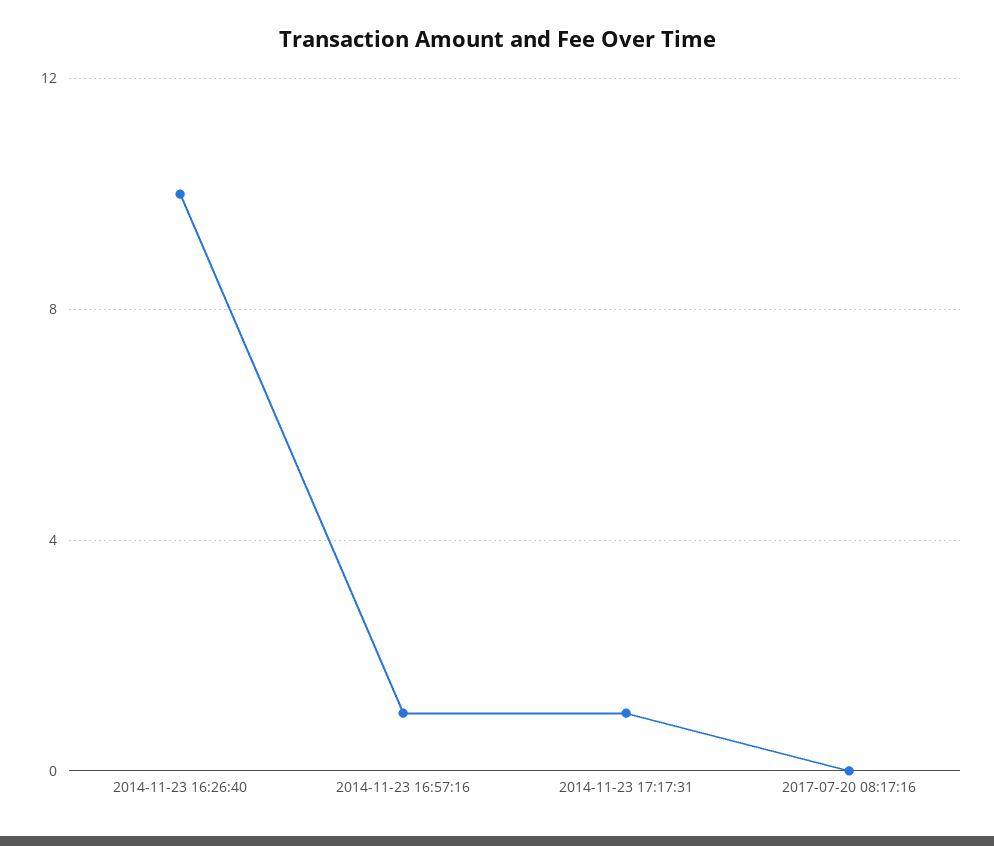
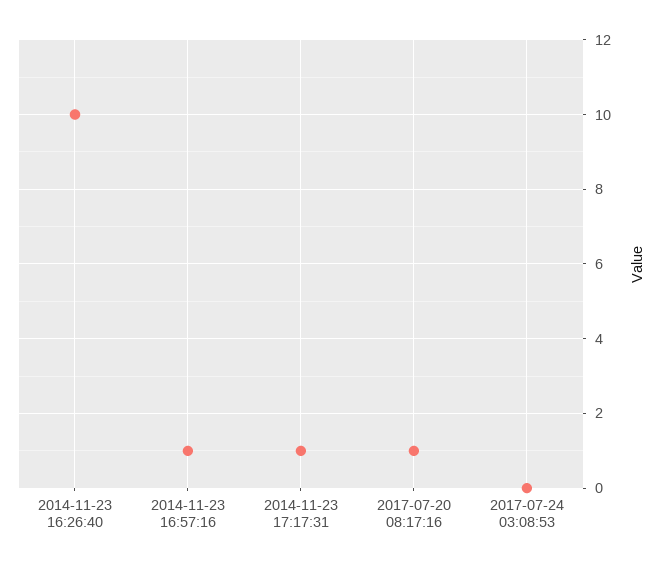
2017-07-20 08:17:16: 0 -> 1
2017-07-24 03:08:53: none -> 0

